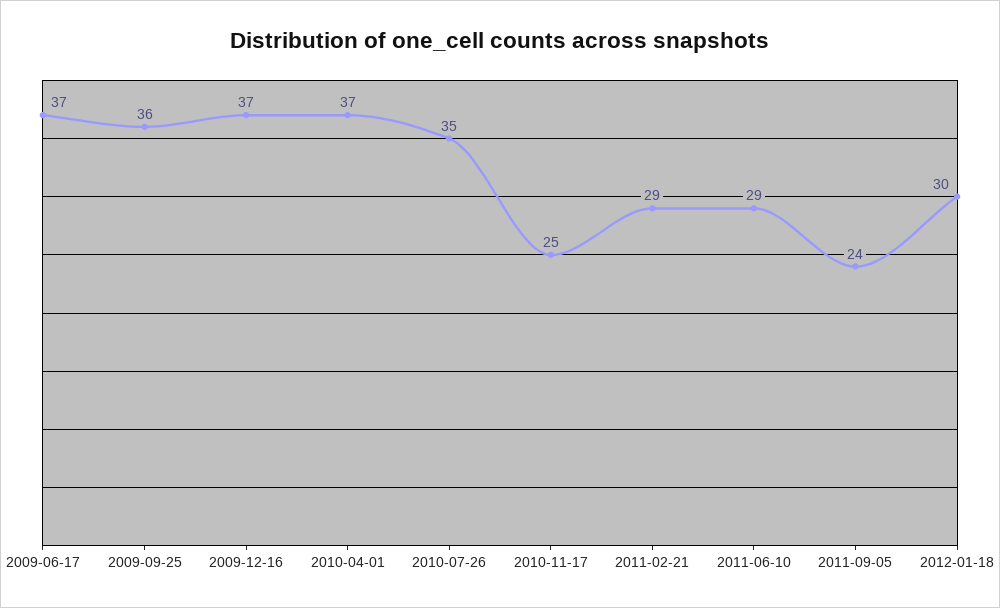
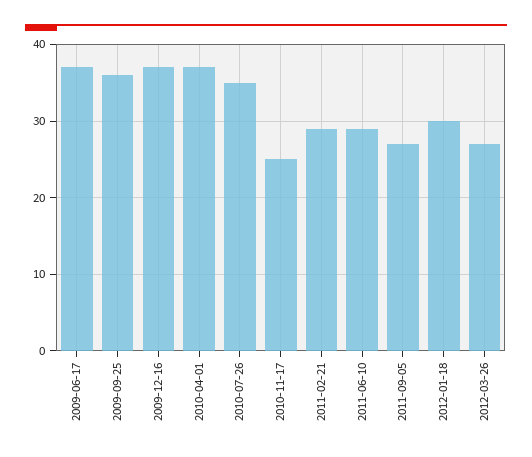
2011-09-05: 24 -> 27
2012-03-26: none -> 27

